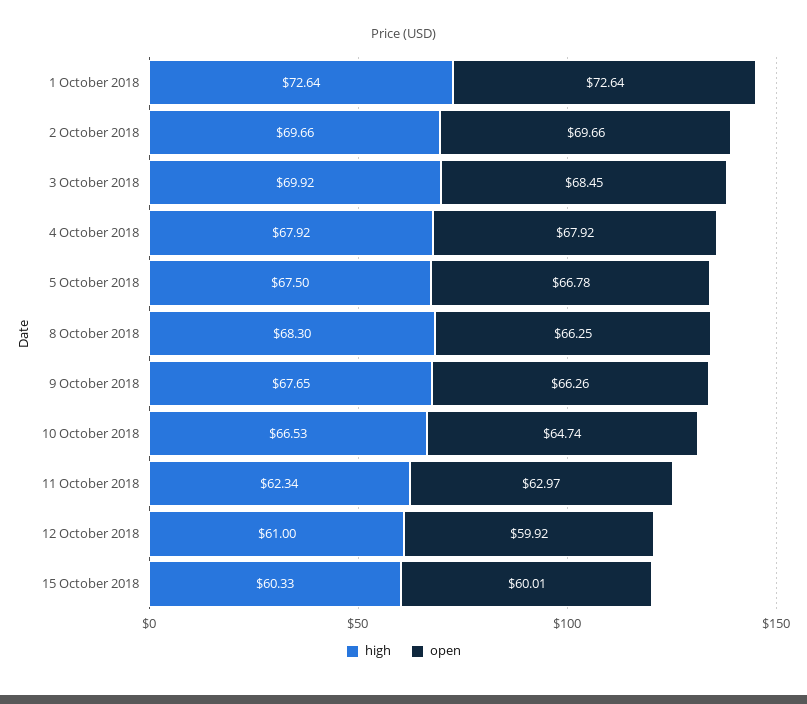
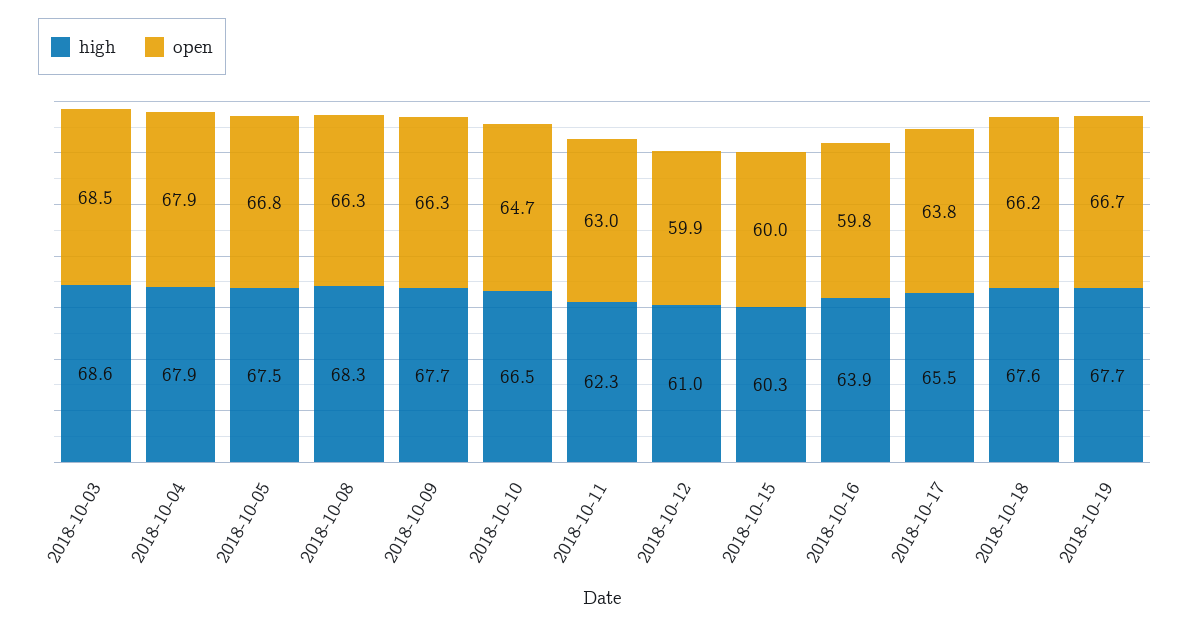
high, 1 October 2018: 72.64 -> none
open, 1 October 2018: 72.64 -> none
high, 2 October 2018: 69.66 -> none
open, 2 October 2018: 69.66 -> none
high, 3 October 2018: 69.92 -> 68.6
high, 2018-10-16: none -> 63.9
open, 2018-10-16: none -> 59.8
high, 2018-10-17: none -> 65.5
open, 2018-10-17: none -> 63.8
high, 2018-10-18: none -> 67.6
open, 2018-10-18: none -> 66.2
high, 2018-10-19: none -> 67.7
open, 2018-10-19: none -> 66.7

